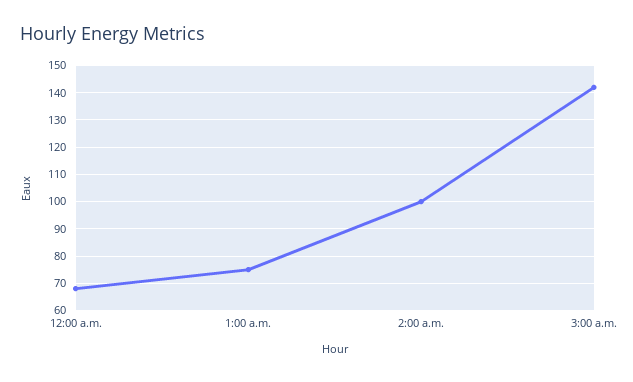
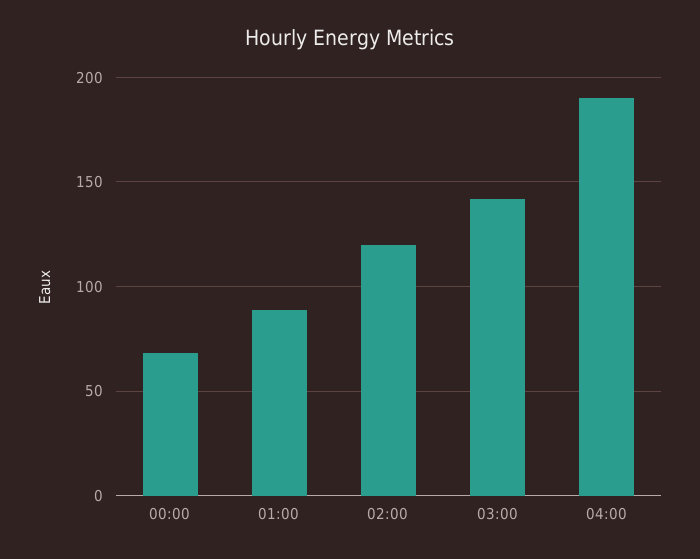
1:00 a.m.: 75 -> 90
2:00 a.m.: 100 -> 120
04:00: none -> 190

